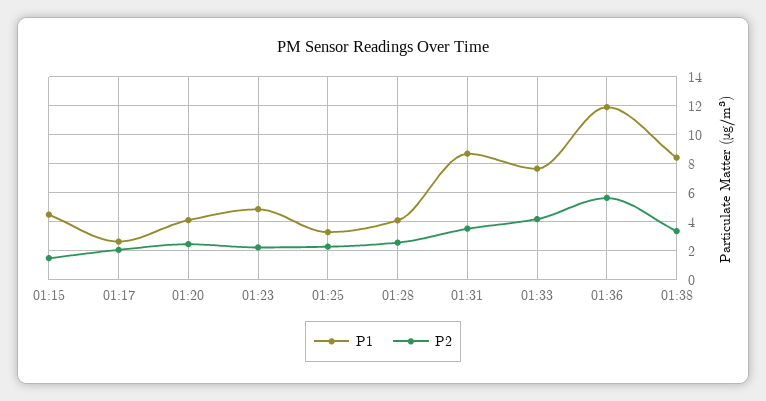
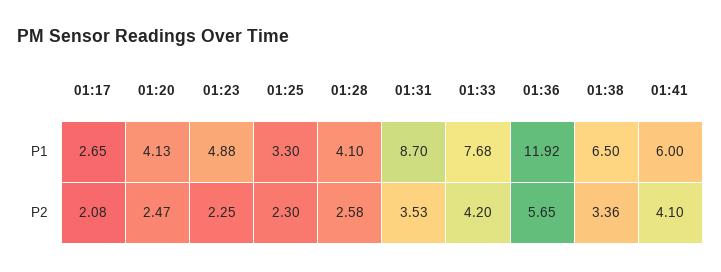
P1, 01:15: 4.5 -> none
P2, 01:15: 1.5 -> none
P1, 01:38: 8.5 -> 6.5
P1, 01:41: none -> 6
P2, 01:41: none -> 4.1

